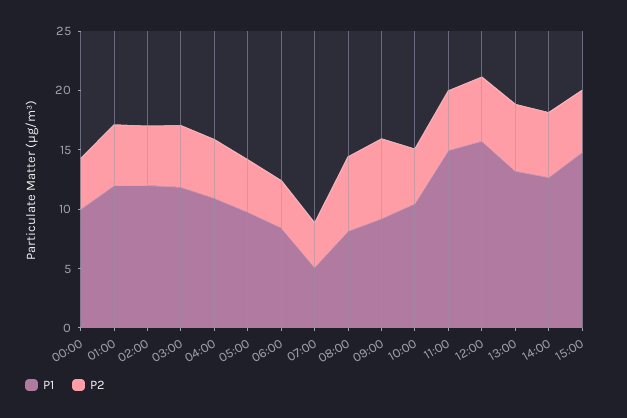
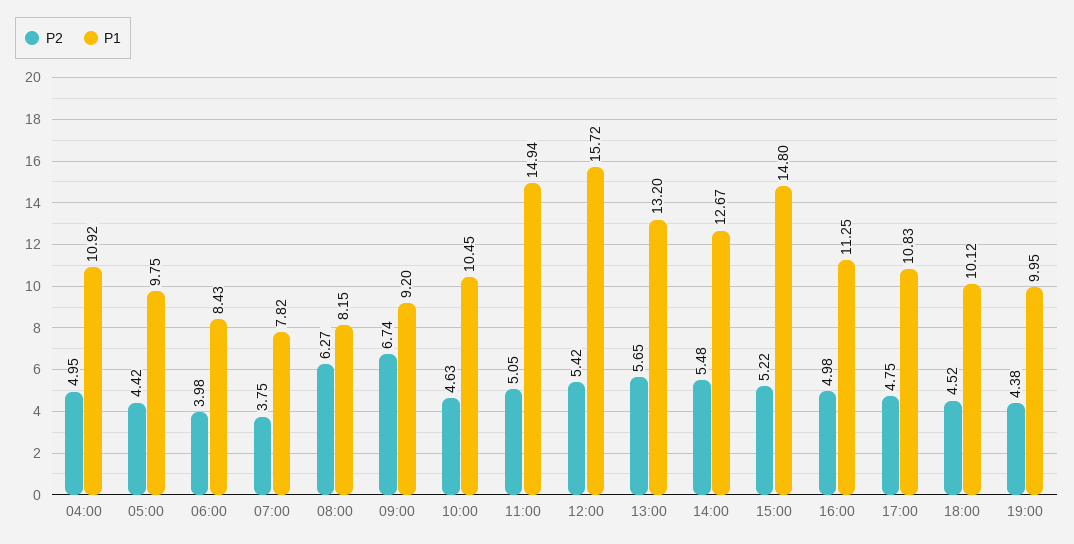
P1, 00:00: 10 -> none
P2, 00:00: 4 -> none
P1, 01:00: 12 -> none
P2, 01:00: 5 -> none
P1, 02:00: 12 -> none
P2, 02:00: 5 -> none
P1, 03:00: 12 -> none
P2, 03:00: 5 -> none
P1, 07:00: 5 -> 7.82
P2, 16:00: none -> 4.98
P1, 16:00: none -> 11.25
P2, 17:00: none -> 4.75
P1, 17:00: none -> 10.83
P2, 18:00: none -> 4.52
P1, 18:00: none -> 10.12
P2, 19:00: none -> 4.38
P1, 19:00: none -> 9.95

